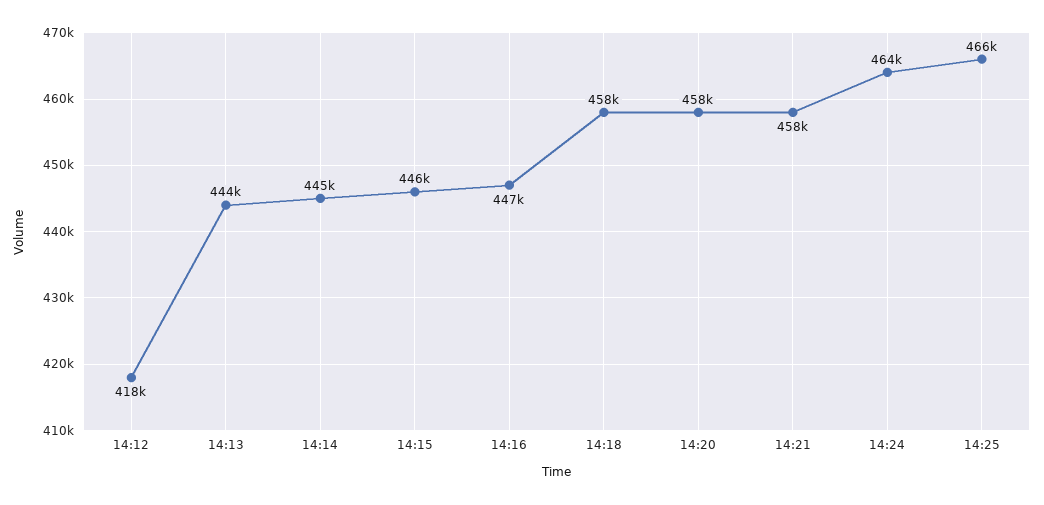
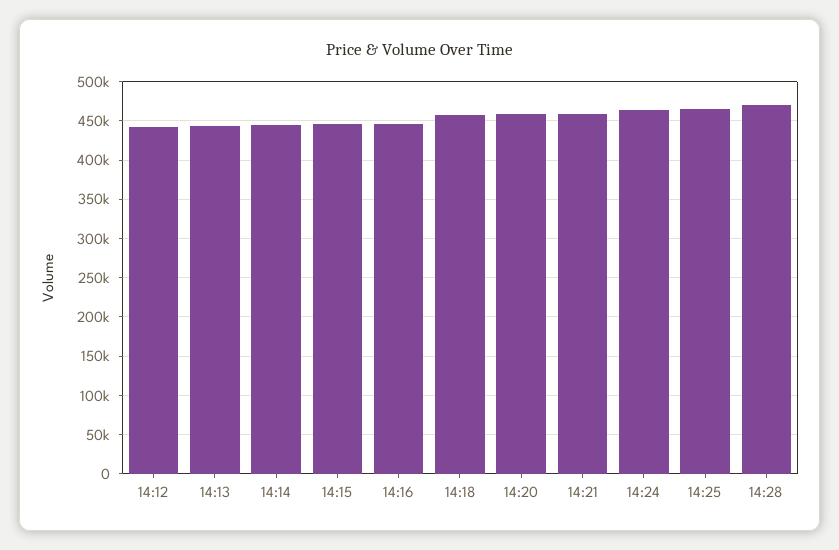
14:12: 418000 -> 440000
14:28: none -> 470000

